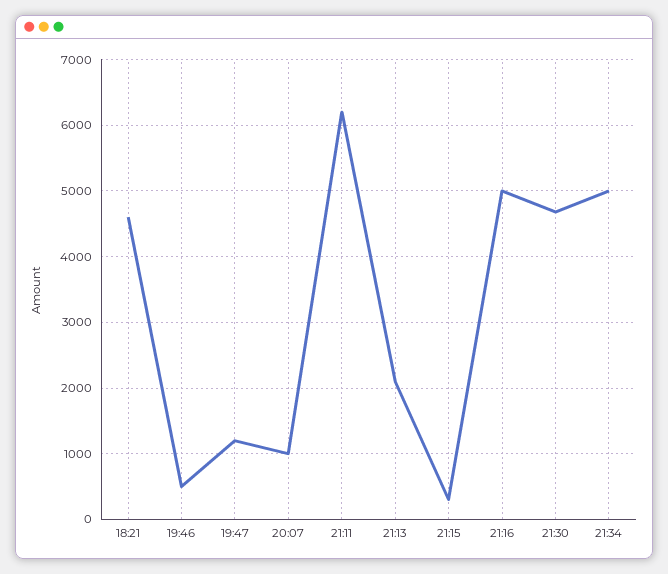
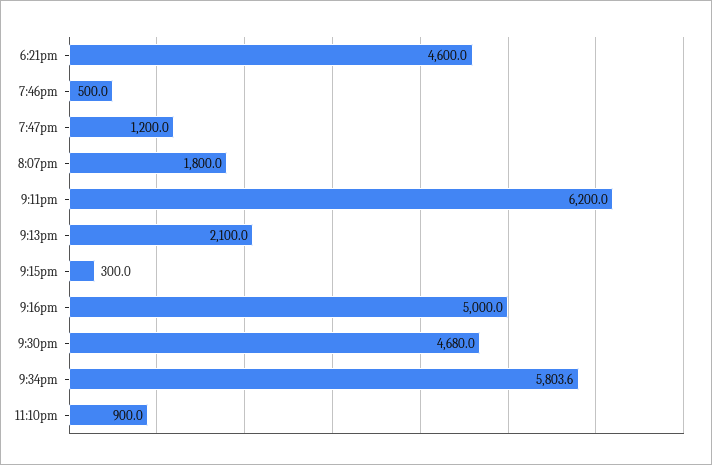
20:07: 1000 -> 1800
21:34: 5000 -> 5803.6
11:10pm: none -> 900

